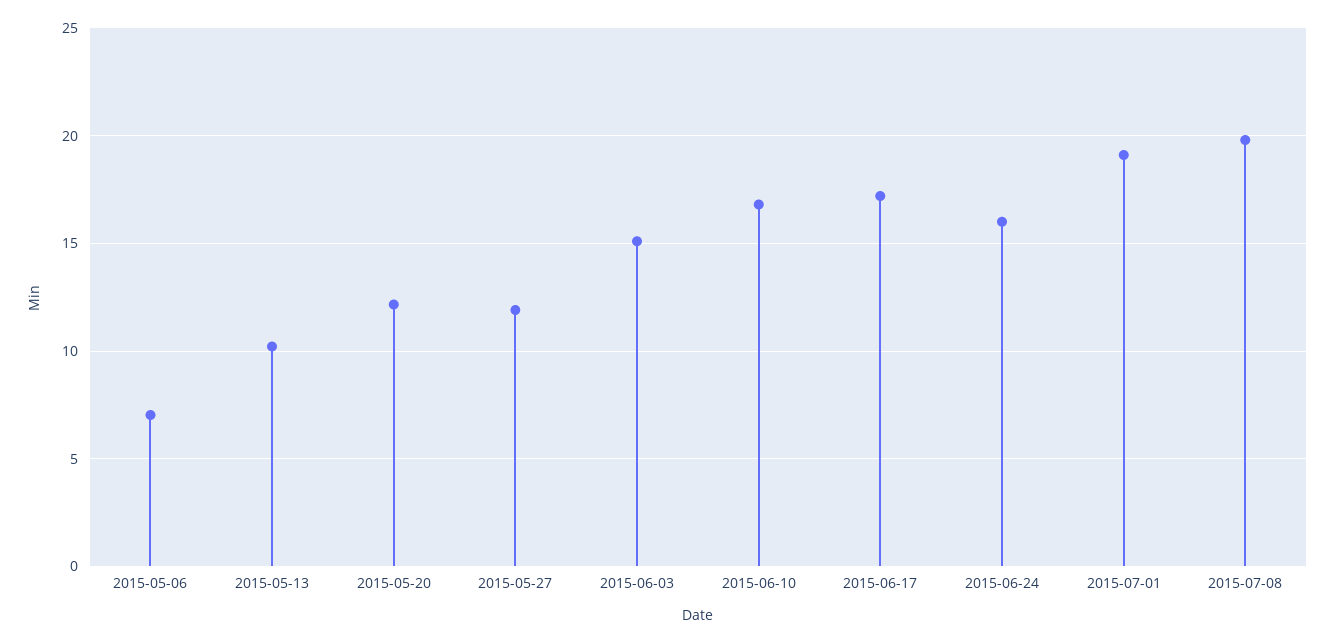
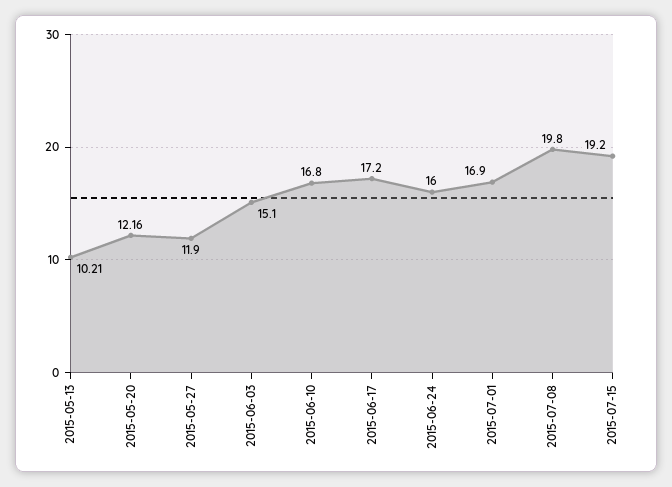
2015-05-06: 7 -> none
2015-07-01: 19 -> 16.9
2015-07-15: none -> 19.2

